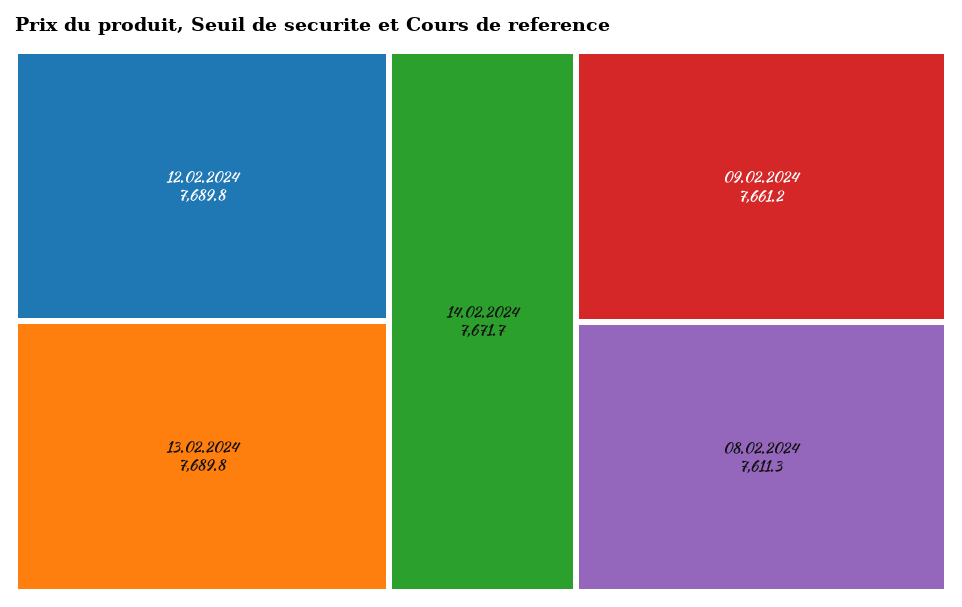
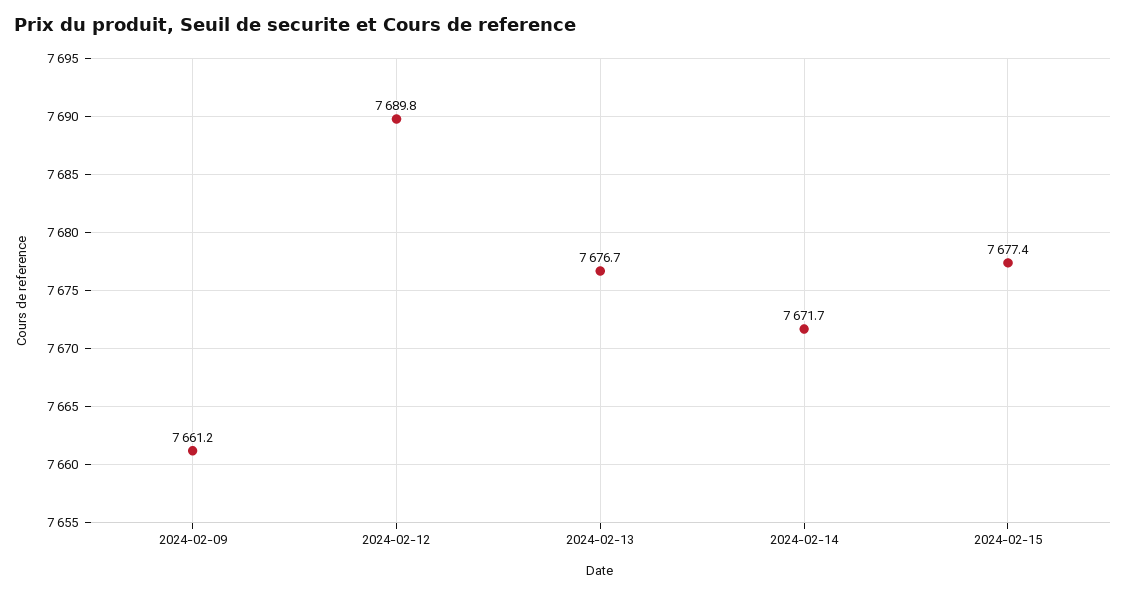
13.02.2024: 7689.8 -> 7676.7
08.02.2024: 7611.3 -> none
2024-02-15: none -> 7677.4

